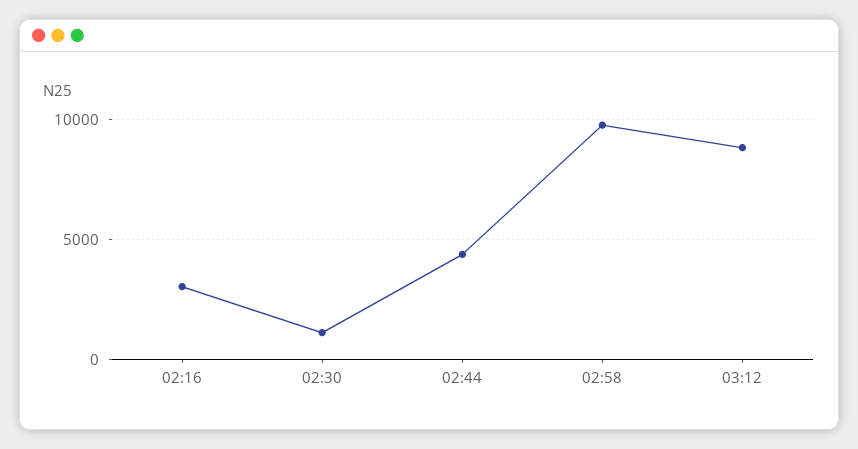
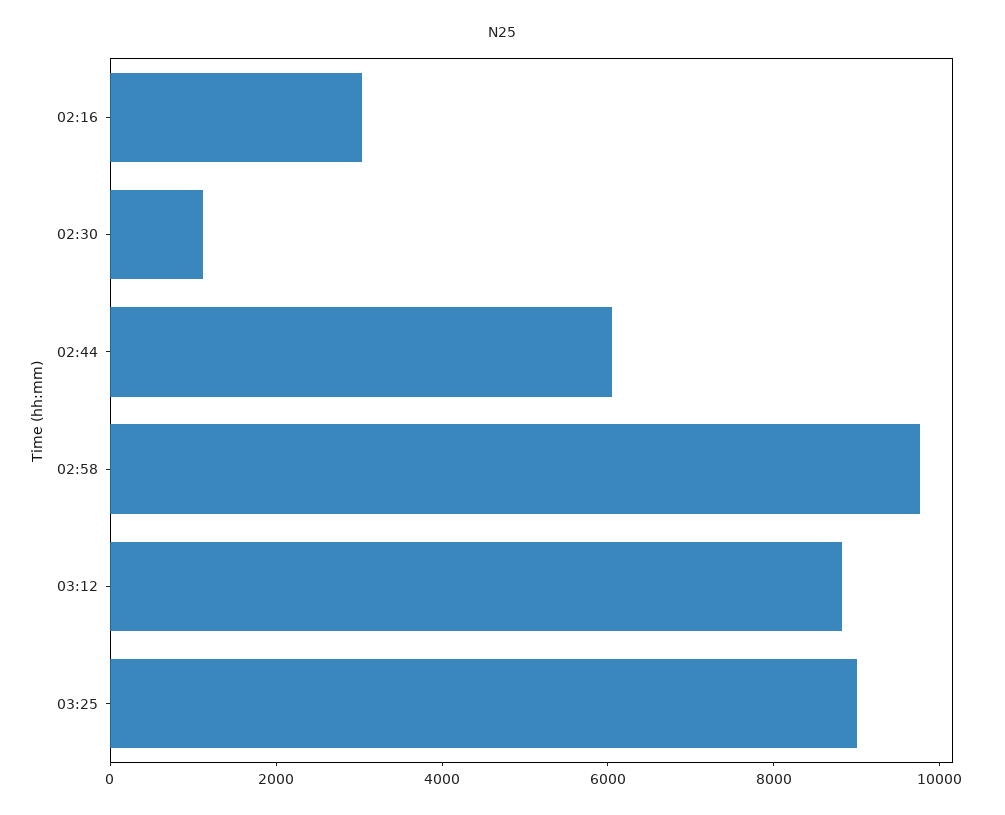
02:44: 4500 -> 6000
03:25: none -> 9000

